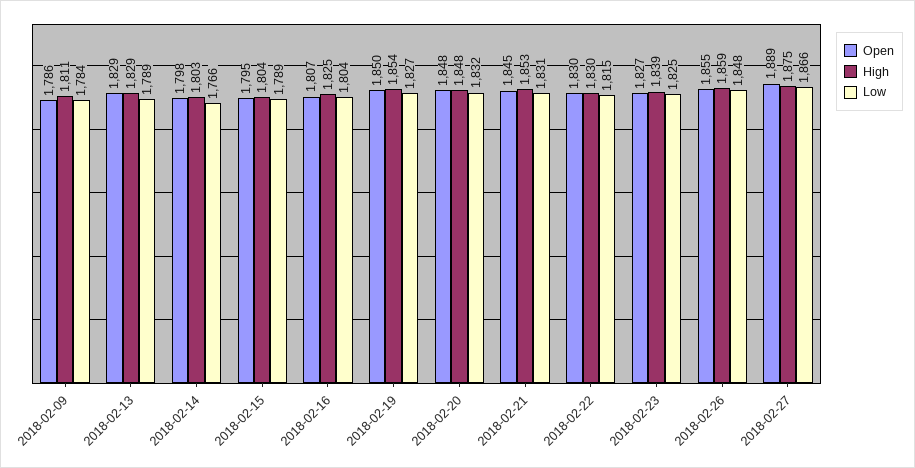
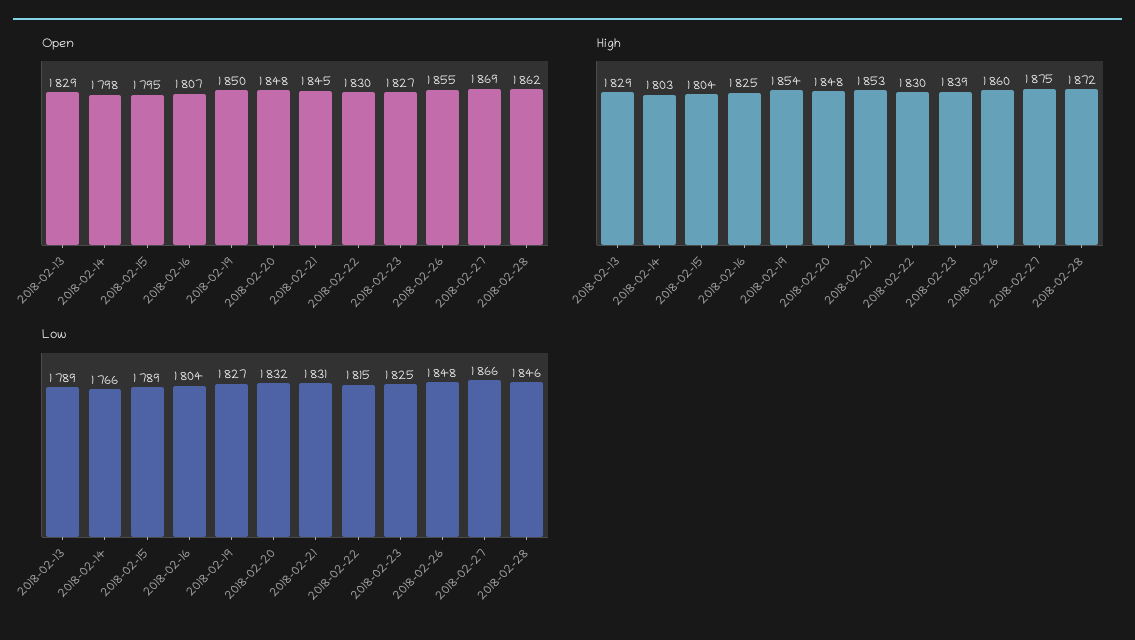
Open, 2018-02-09: 1786 -> none
High, 2018-02-09: 1811 -> none
Low, 2018-02-09: 1784 -> none
High, 2018-02-26: 1859 -> 1860
Open, 2018-02-27: 1889 -> 1869
Open, 2018-02-28: none -> 1862
High, 2018-02-28: none -> 1872
Low, 2018-02-28: none -> 1846

